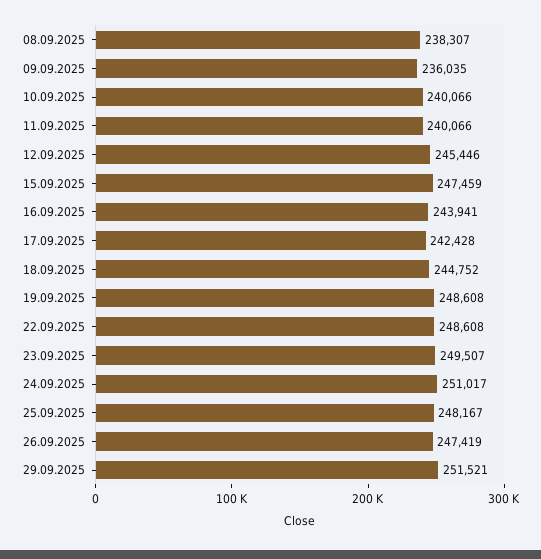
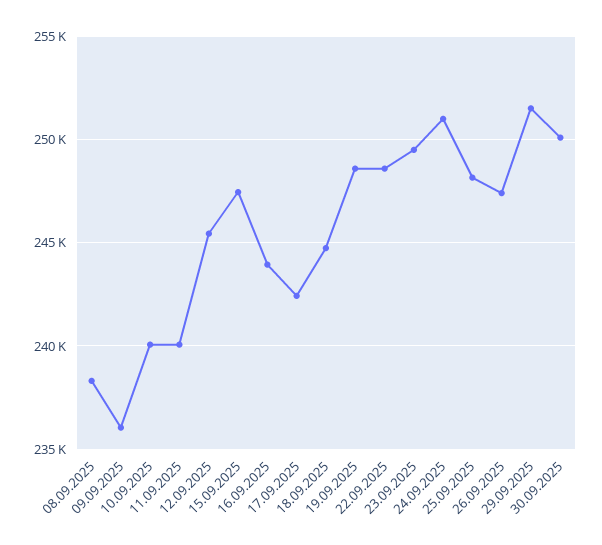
30.09.2025: none -> 250000

